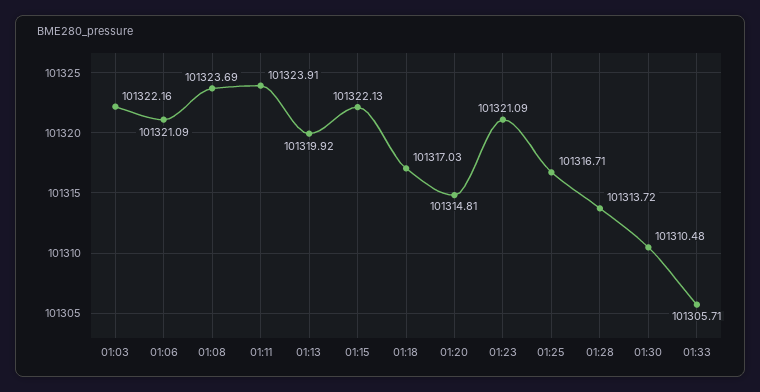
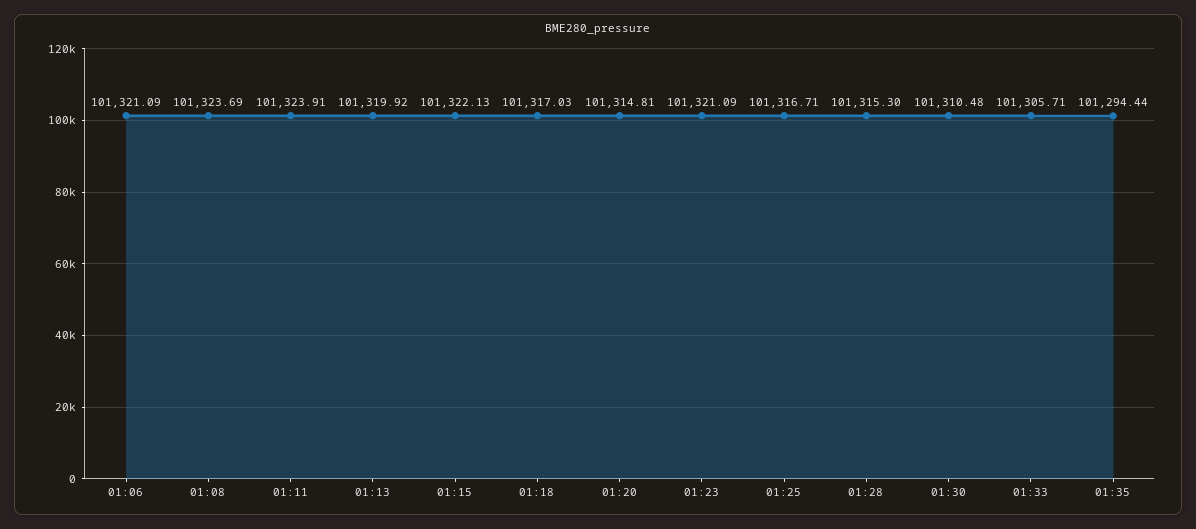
01:03: 101322.16 -> none
01:28: 101313.72 -> 101315.3
01:35: none -> 101294.44

